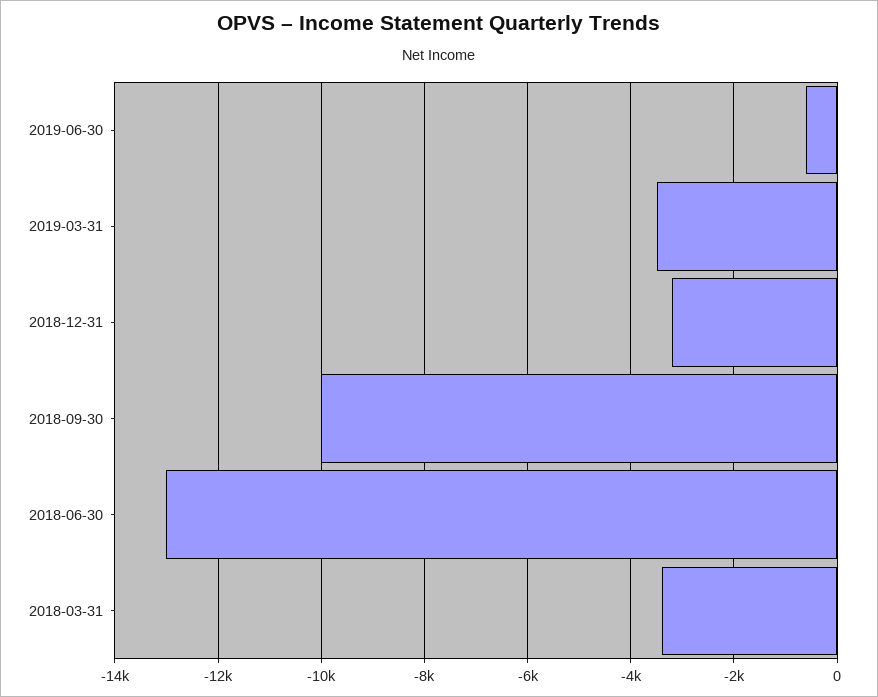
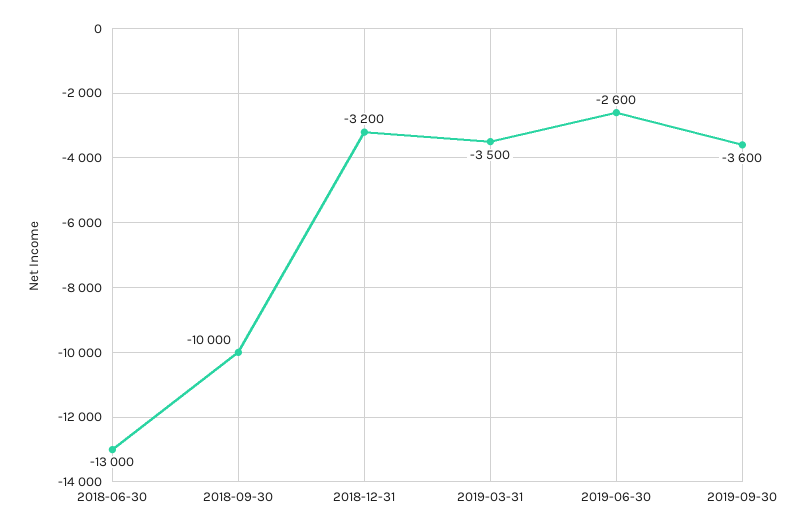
2019-06-30: -600 -> -2600
2018-03-31: -3400 -> none
2019-09-30: none -> -3600

